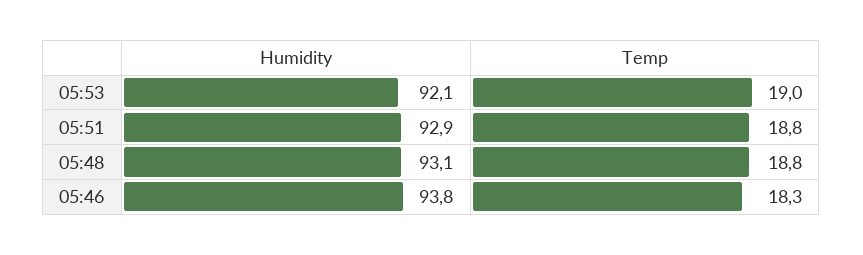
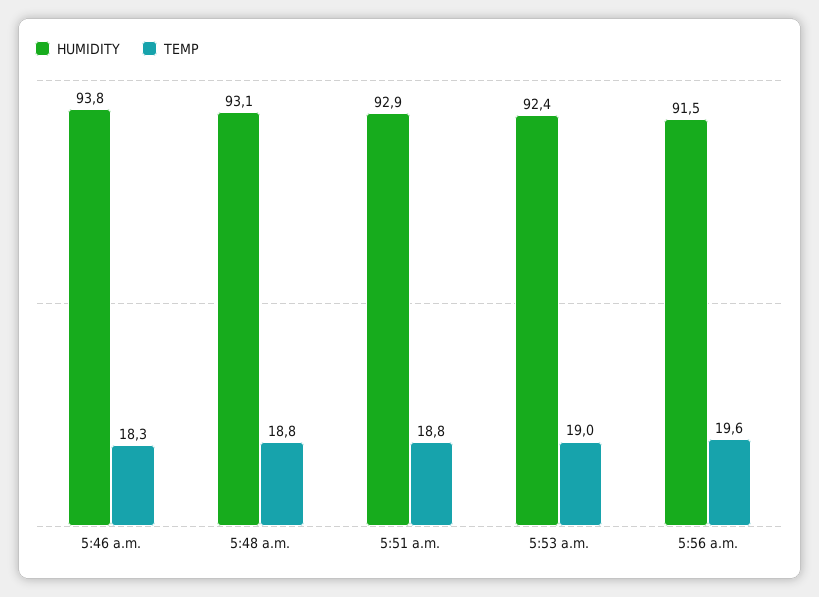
Humidity, 05:53: 92.1 -> 92.4
Humidity, 5:56 a.m.: none -> 91.5
Temp, 5:56 a.m.: none -> 19.6

